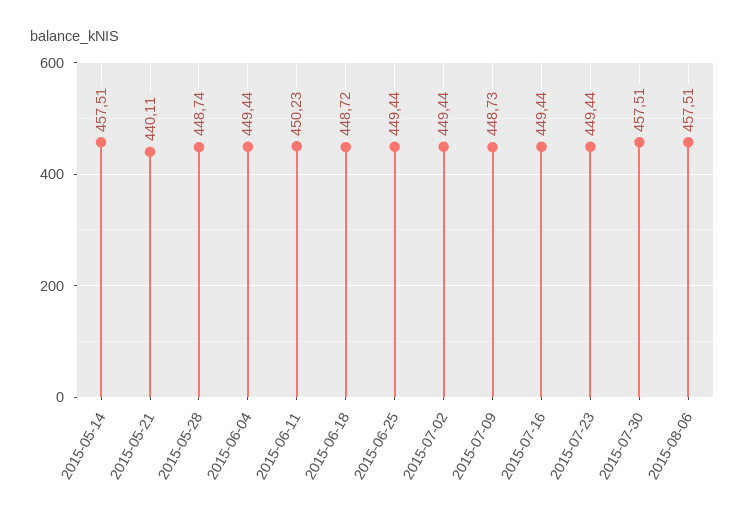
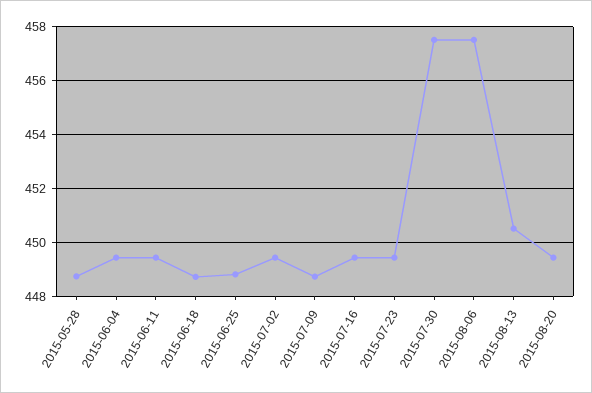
2015-05-14: 457.51 -> none
2015-05-21: 440.11 -> none
2015-06-11: 450.23 -> 449.5
2015-06-25: 449.44 -> 448.75
2015-08-13: none -> 450.5
2015-08-20: none -> 449.5

